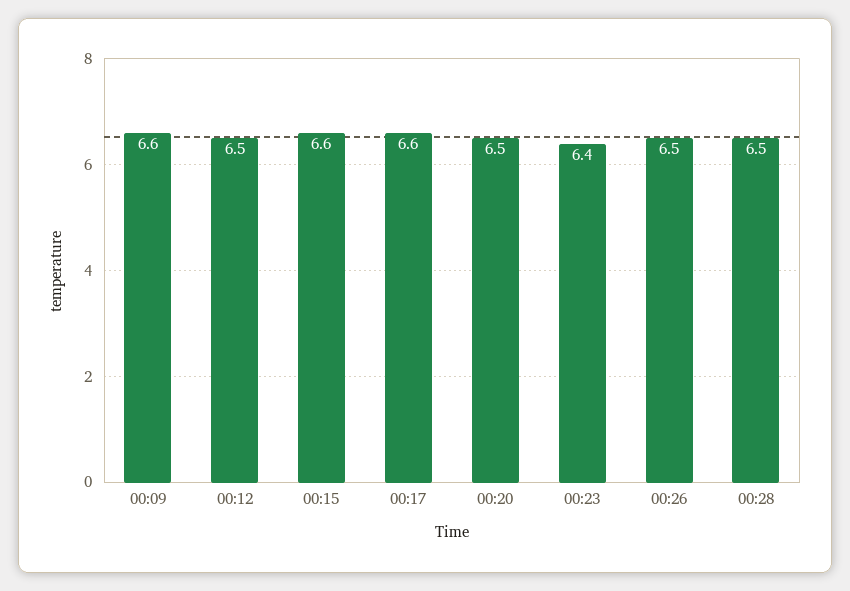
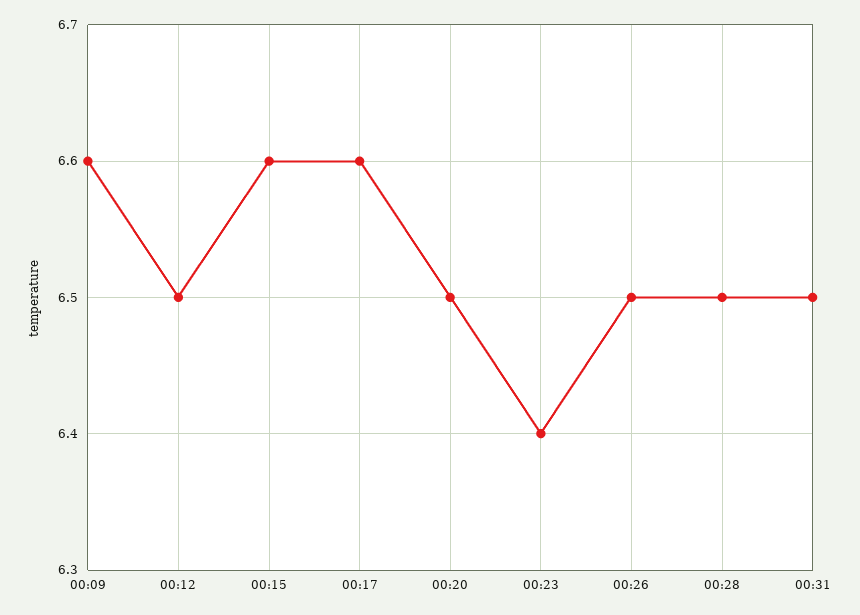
00:31: none -> 6.5

